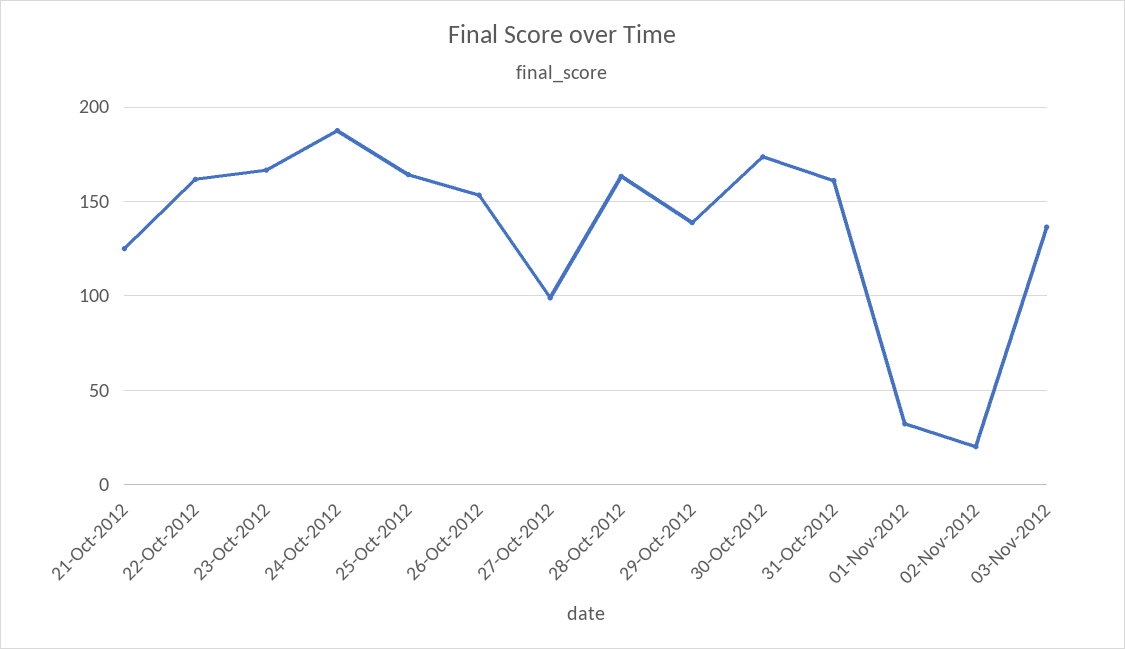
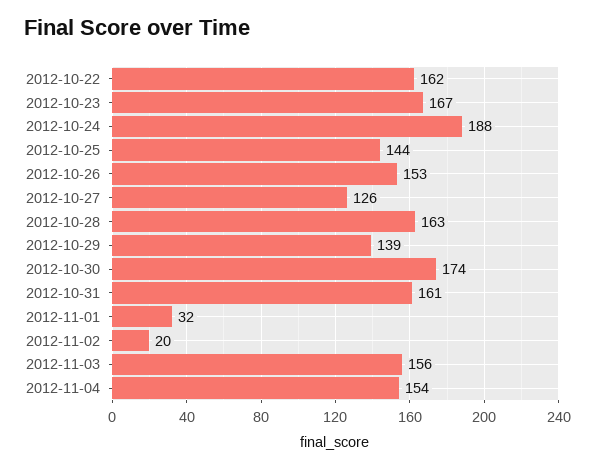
21-Oct-2012: 125 -> none
25-Oct-2012: 165 -> 144
27-Oct-2012: 100 -> 126
03-Nov-2012: 135 -> 156
2012-11-04: none -> 154

